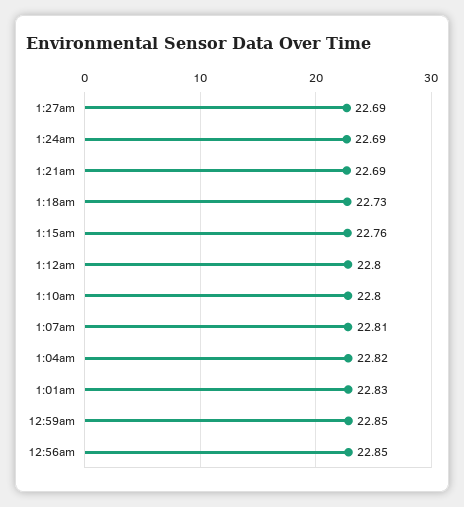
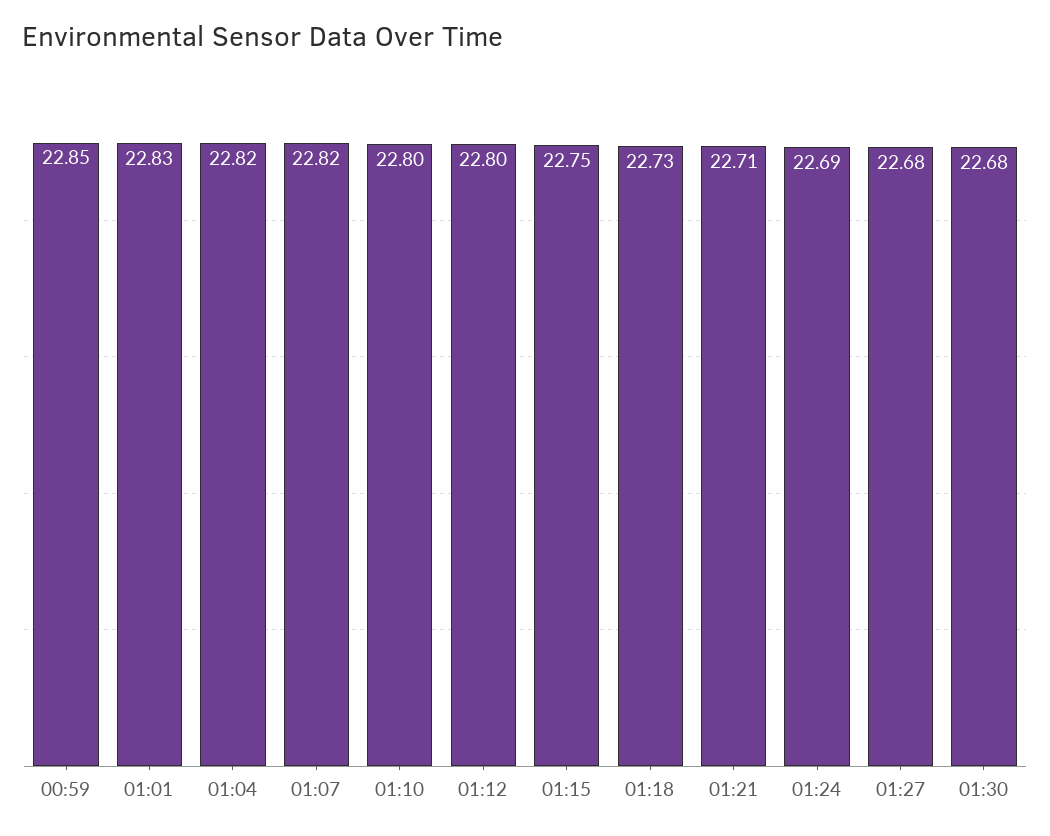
1:27am: 22.69 -> 22.68
1:21am: 22.69 -> 22.71
1:15am: 22.76 -> 22.75
1:07am: 22.81 -> 22.82
12:56am: 22.85 -> none
01:30: none -> 22.68

